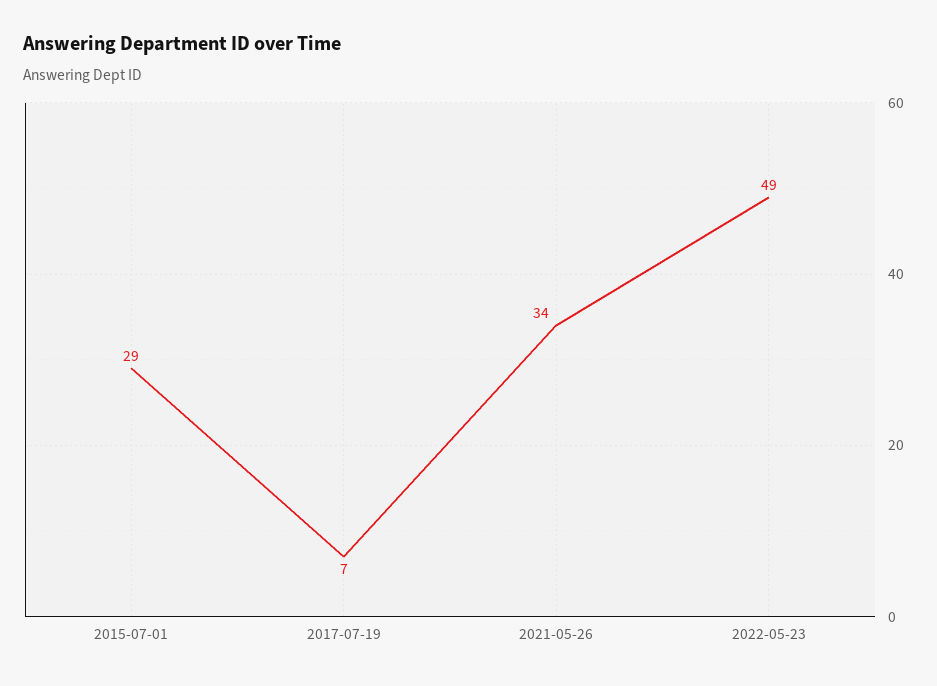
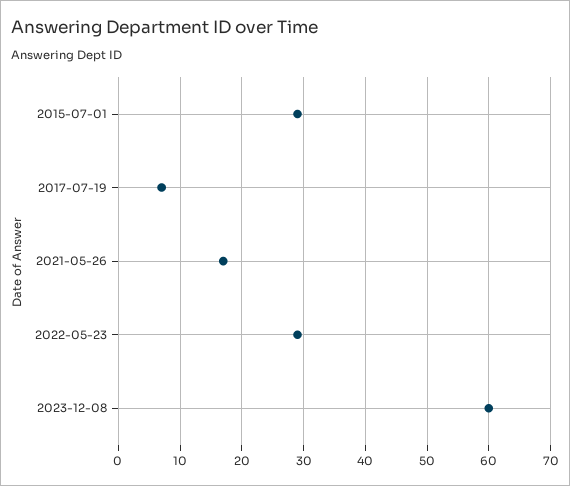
2021-05-26: 34 -> 17
2022-05-23: 49 -> 29
2023-12-08: none -> 60

